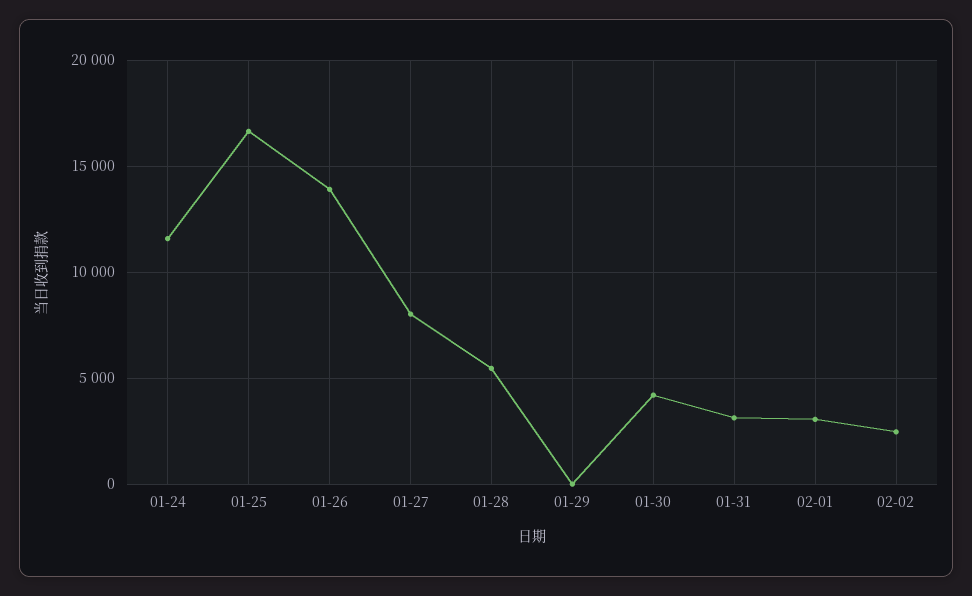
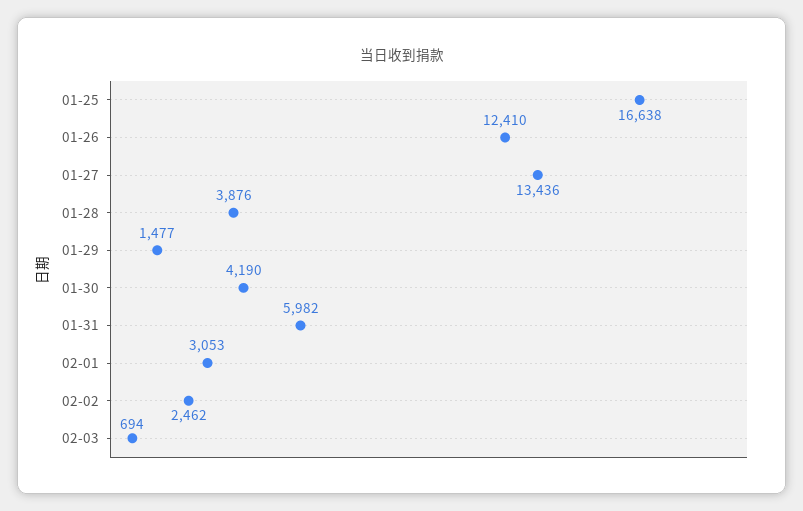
01-24: 11500 -> none
01-26: 14000 -> 12410
01-27: 8000 -> 13436
01-28: 5500 -> 3876
01-29: 0 -> 1477
01-31: 3000 -> 5982
02-03: none -> 694

